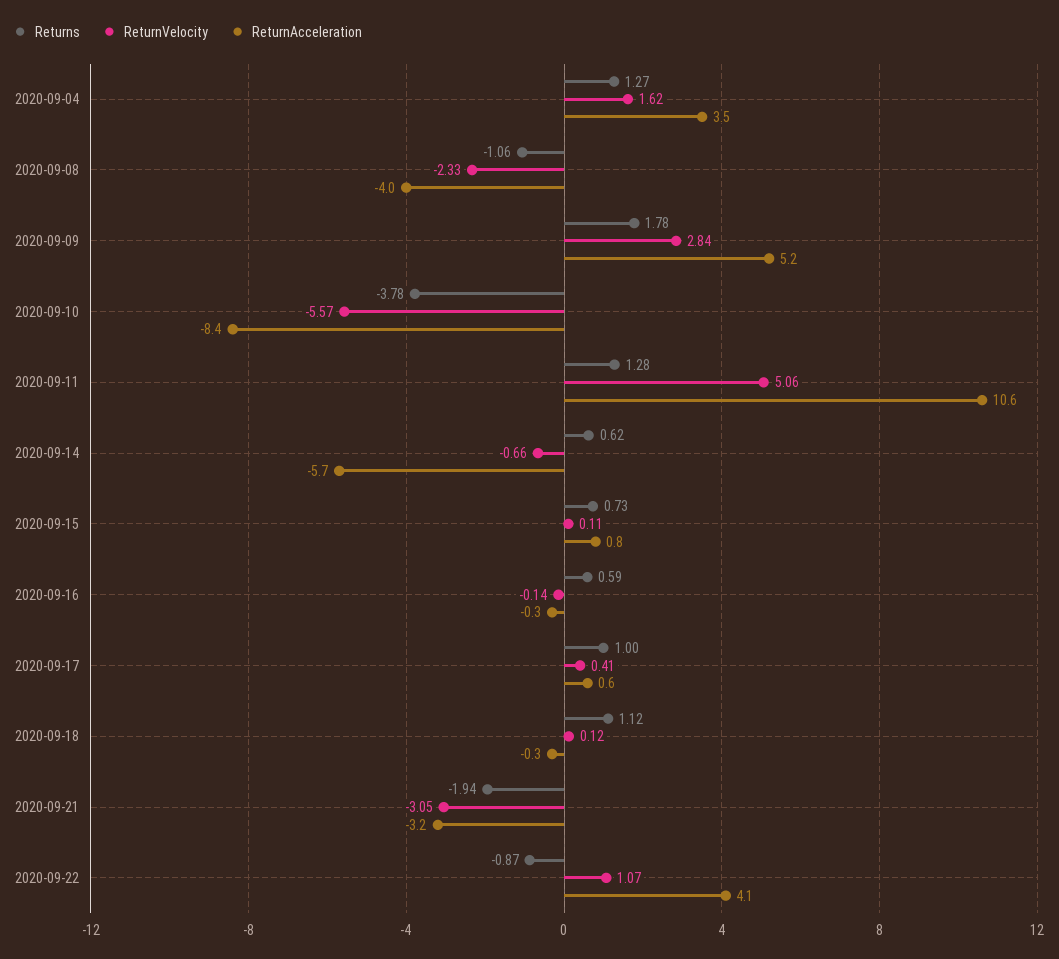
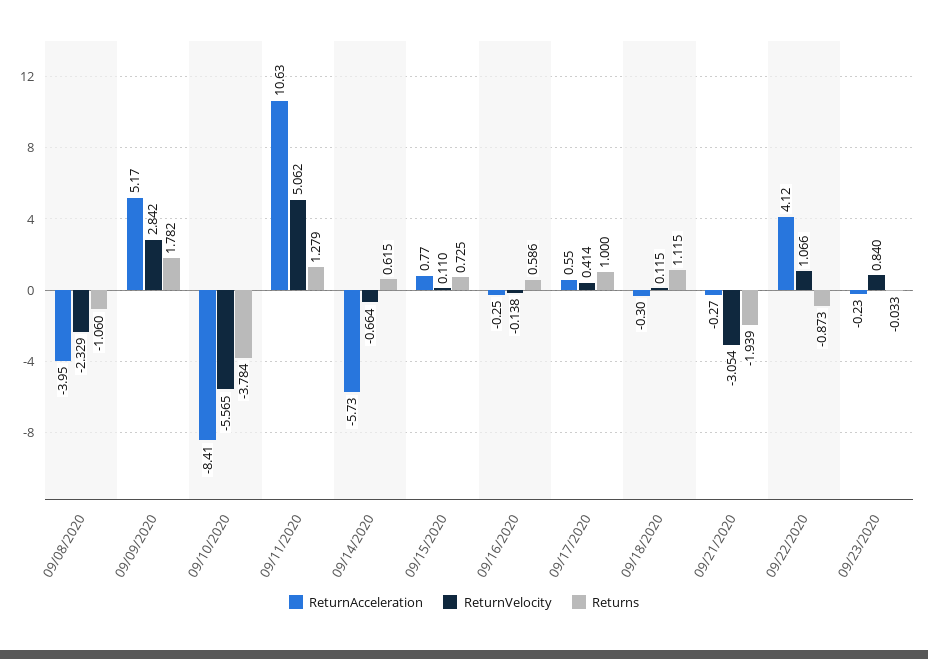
Returns, 2020-09-04: 1.27 -> none
ReturnVelocity, 2020-09-04: 1.62 -> none
ReturnAcceleration, 2020-09-04: 3.5 -> none
ReturnAcceleration, 2020-09-21: -3.2 -> -0.27
ReturnAcceleration, 09/23/2020: none -> -0.23
ReturnVelocity, 09/23/2020: none -> 0.84
Returns, 09/23/2020: none -> -0.033

